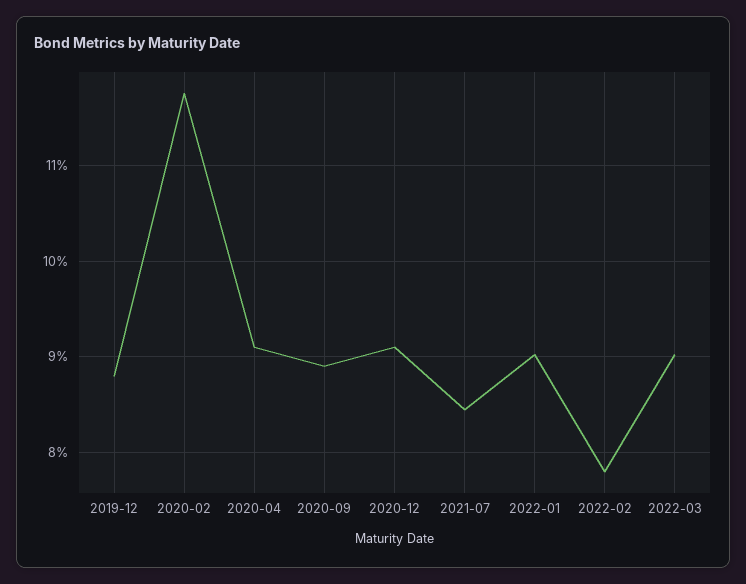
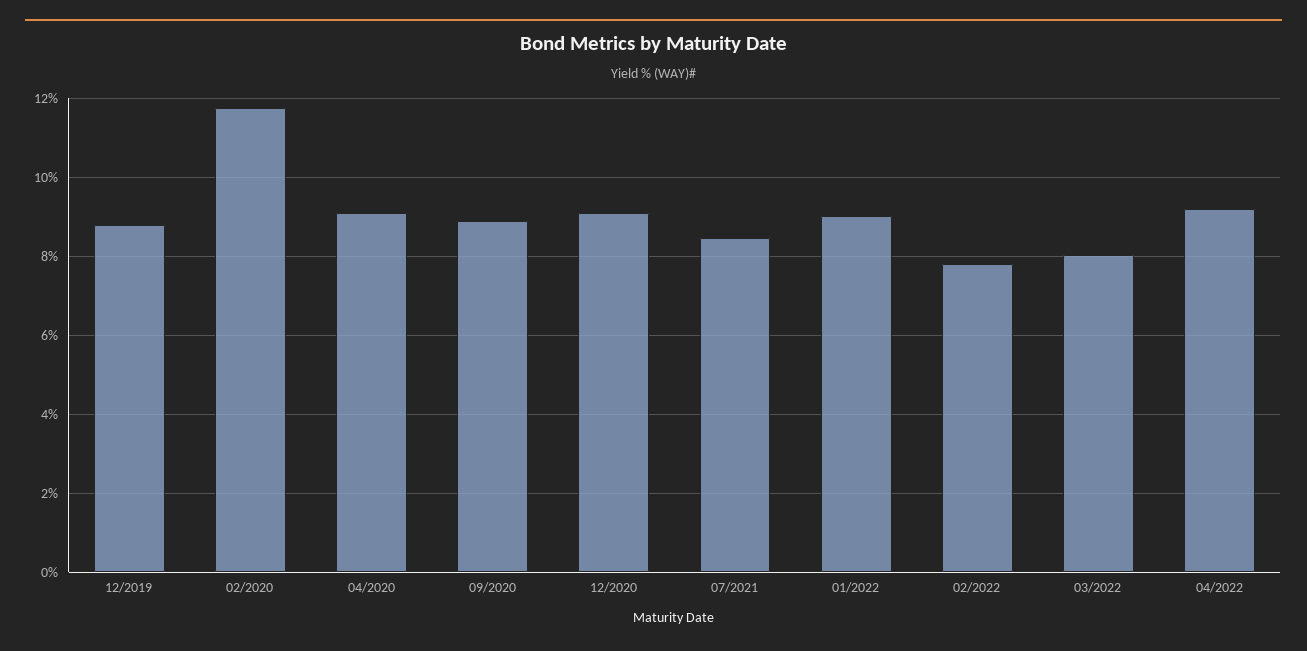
2022-03: 9 -> 8
04/2022: none -> 9.2

